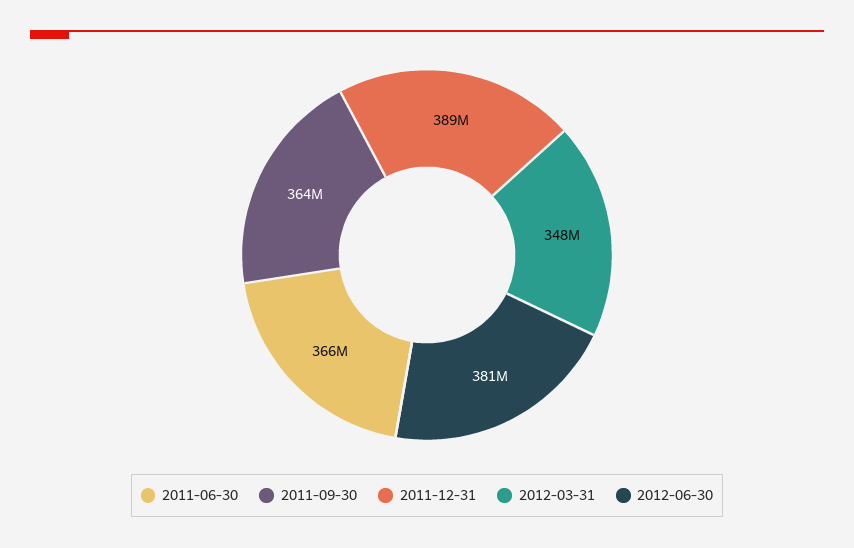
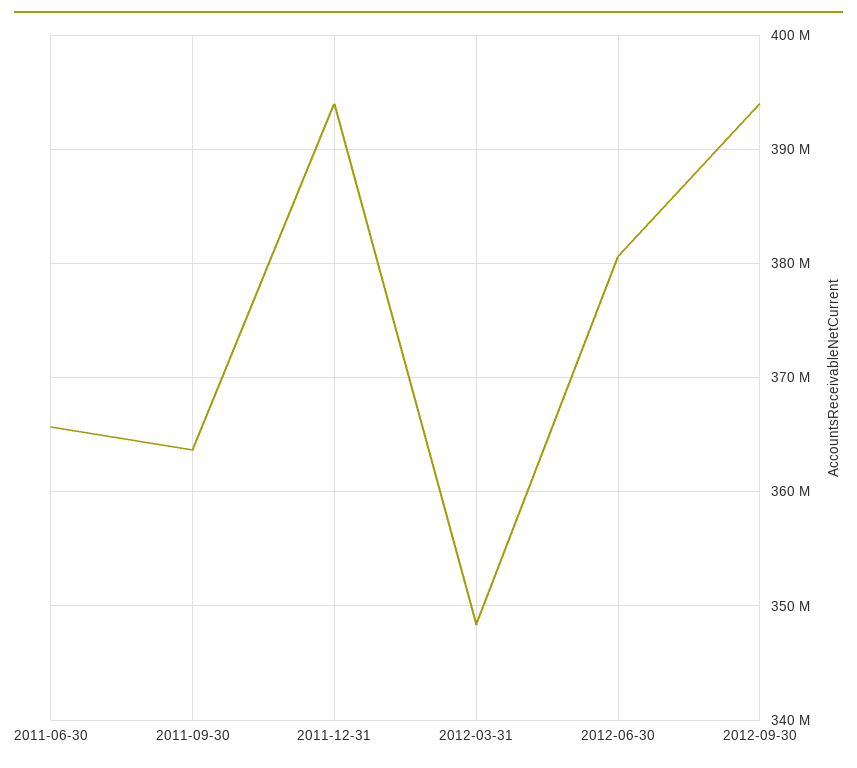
2011-12-31: 389000000 -> 394000000
2012-09-30: none -> 394000000

